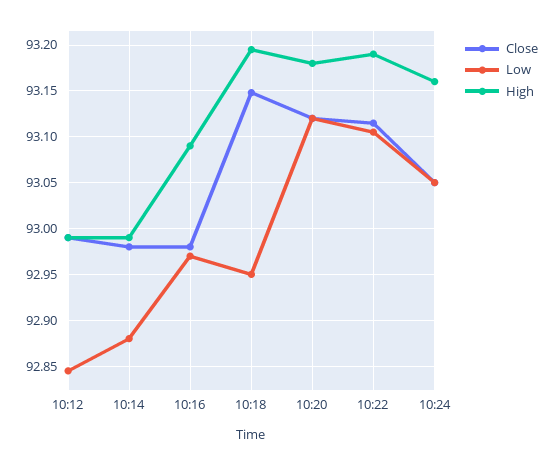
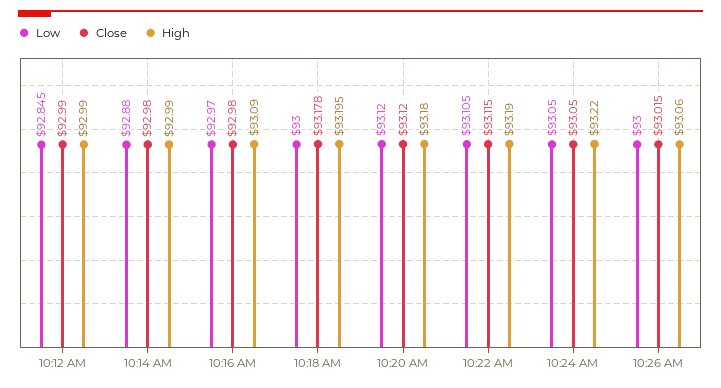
Close, 10:18: 93.15 -> 93.178
Low, 10:18: 92.95 -> 93
High, 10:24: 93.16 -> 93.22
Low, 10:26 AM: none -> 93
Close, 10:26 AM: none -> 93.015
High, 10:26 AM: none -> 93.06

